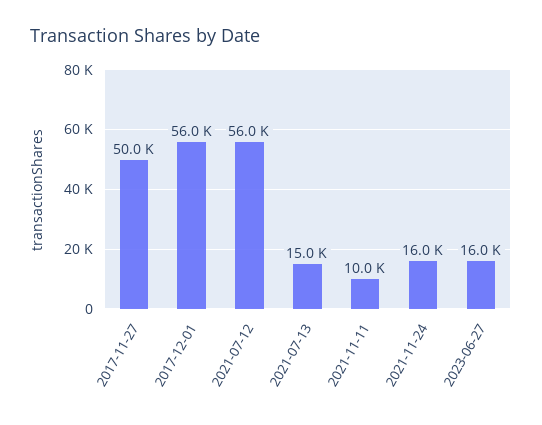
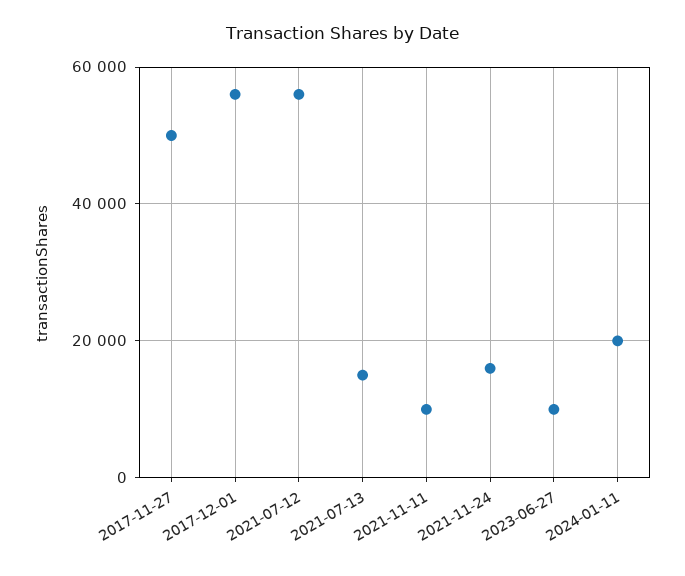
2023-06-27: 16000 -> 10000
2024-01-11: none -> 20000

